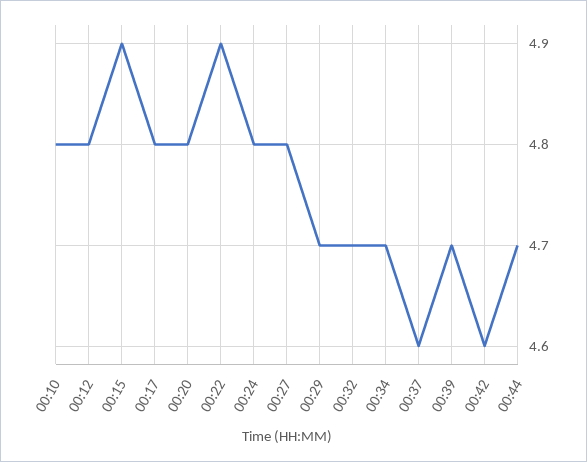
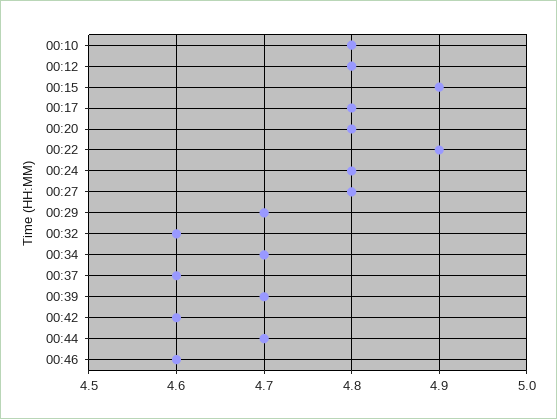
00:32: 4.7 -> 4.6
00:46: none -> 4.6

